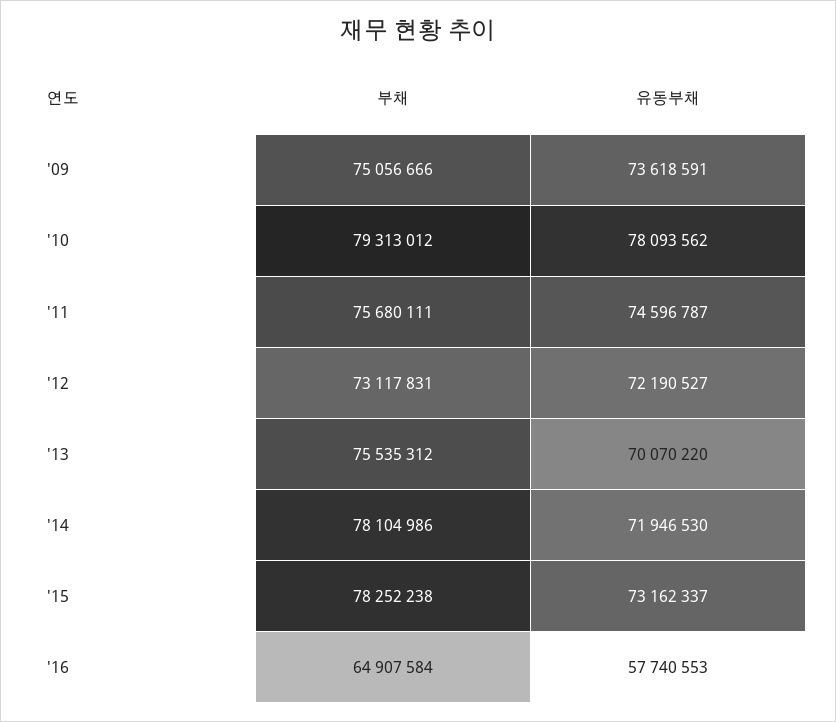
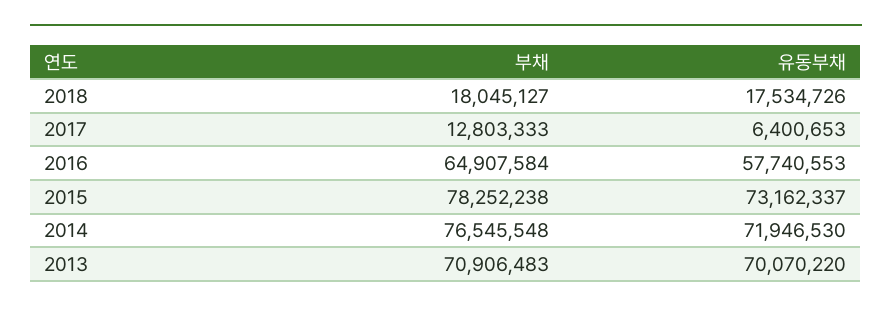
부채, '09: 75056666 -> none
유동부채, '09: 73618591 -> none
부채, '10: 79313012 -> none
유동부채, '10: 78093562 -> none
부채, '11: 75680111 -> none
유동부채, '11: 74596787 -> none
부채, '12: 73117831 -> none
유동부채, '12: 72190527 -> none
부채, '13: 75535312 -> 70906483
부채, '14: 78104986 -> 76545548
부채, 2018: none -> 18045127
유동부채, 2018: none -> 17534726
부채, 2017: none -> 12803333
유동부채, 2017: none -> 6400653

